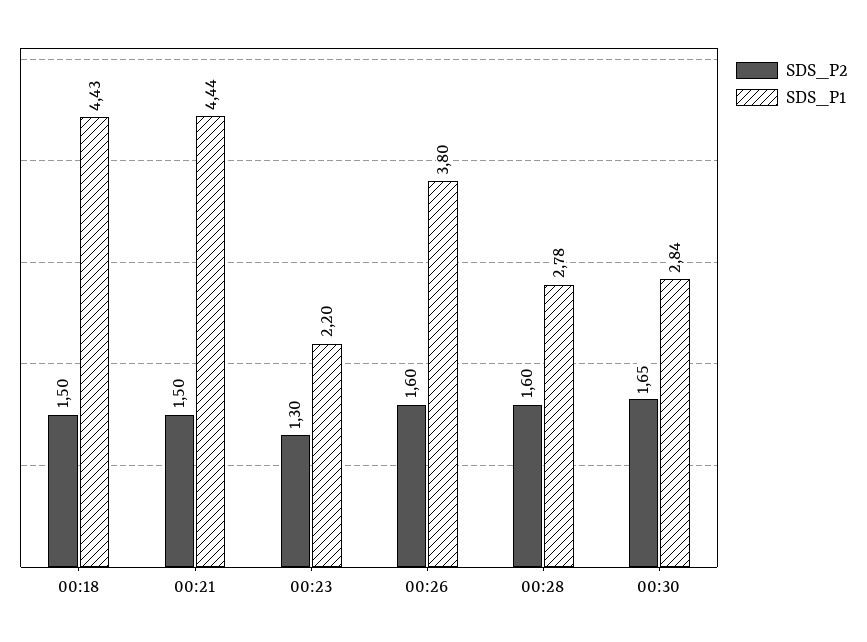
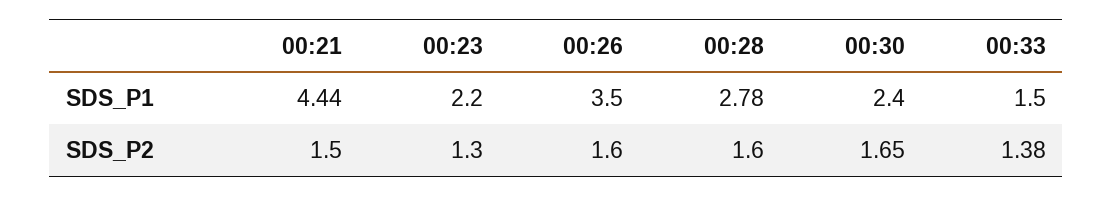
SDS_P2, 00:18: 1.5 -> none
SDS_P1, 00:18: 4.43 -> none
SDS_P1, 00:26: 3.8 -> 3.5
SDS_P1, 00:30: 2.84 -> 2.4
SDS_P1, 00:33: none -> 1.5
SDS_P2, 00:33: none -> 1.38

